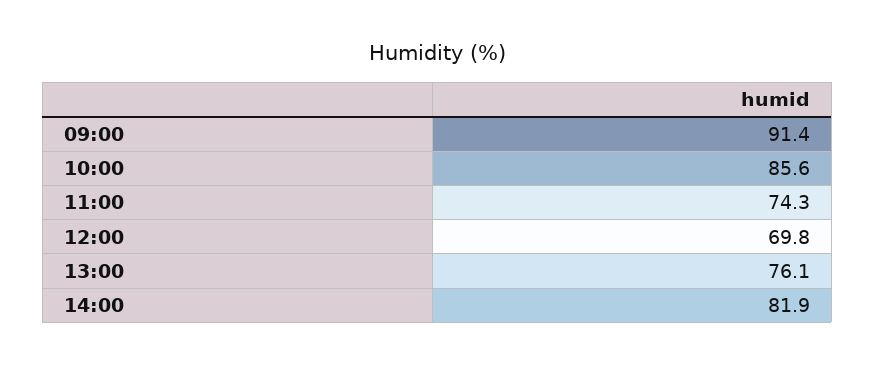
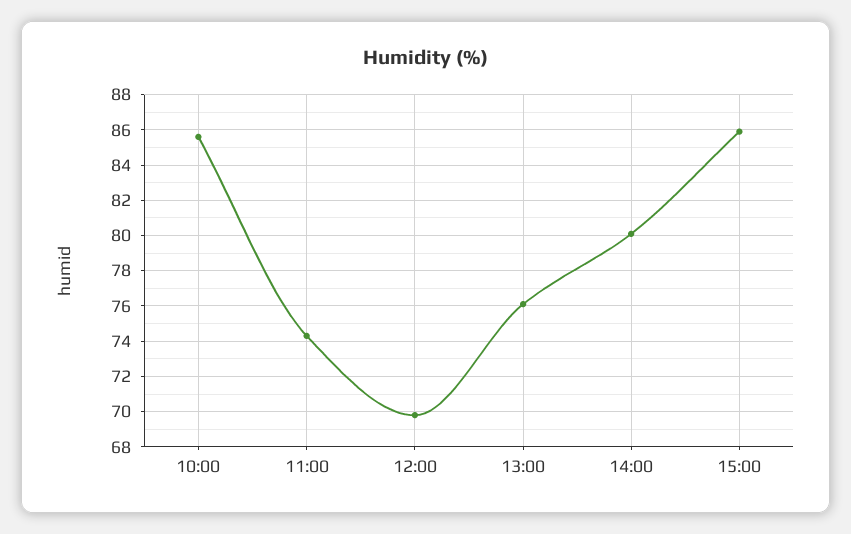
09:00: 91.4 -> none
14:00: 81.9 -> 80
15:00: none -> 86

